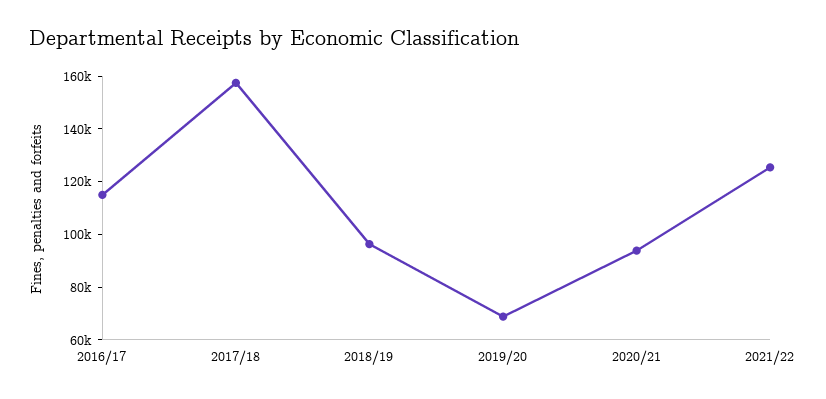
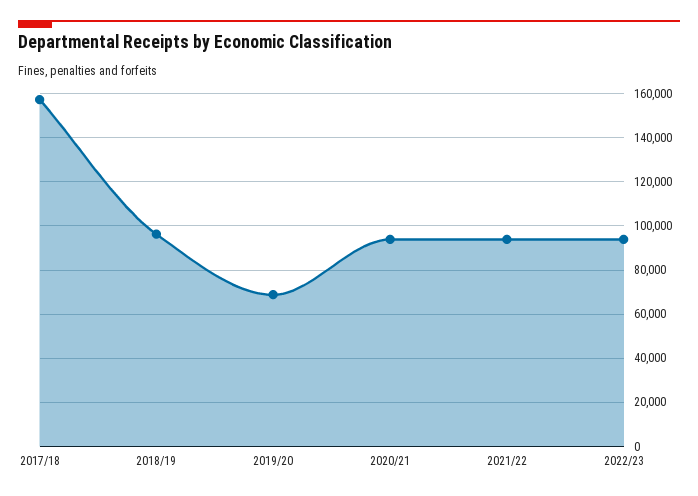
2016/17: 115000 -> none
2021/22: 125000 -> 95000
2022/23: none -> 95000

